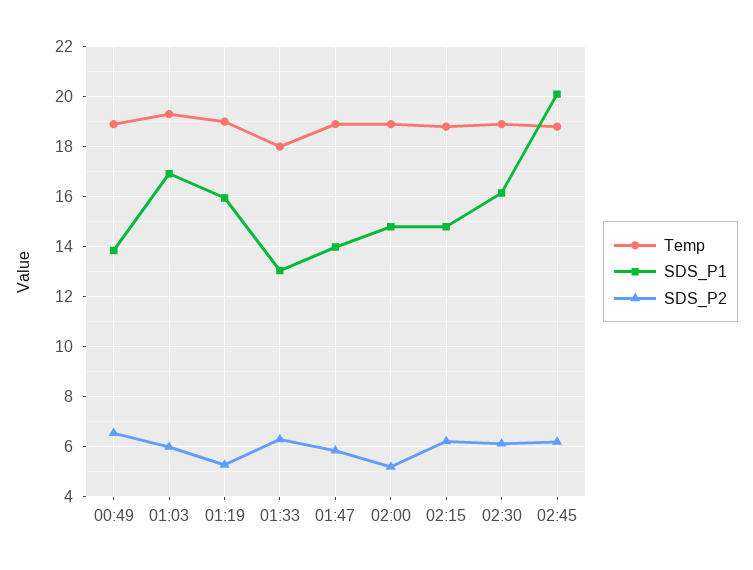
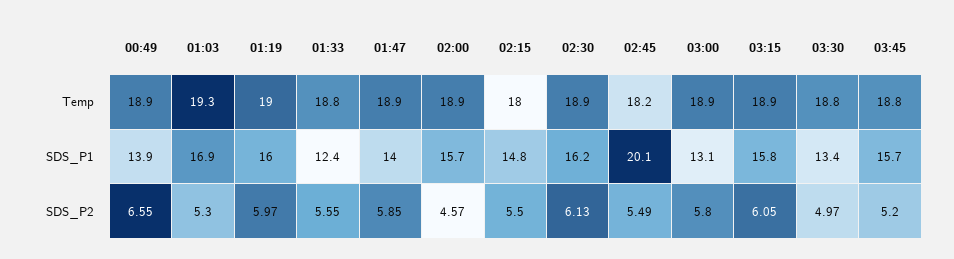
SDS_P2, 01:03: 6 -> 5.3
SDS_P2, 01:19: 5.25 -> 5.97
Temp, 01:33: 18 -> 18.8
SDS_P1, 01:33: 13 -> 12.4
SDS_P2, 01:33: 6.25 -> 5.55
SDS_P1, 02:00: 14.75 -> 15.7
SDS_P2, 02:00: 5.25 -> 4.57
Temp, 02:15: 18.75 -> 18
SDS_P2, 02:15: 6.25 -> 5.5
Temp, 02:45: 18.75 -> 18.2
SDS_P2, 02:45: 6.25 -> 5.49
Temp, 03:00: none -> 18.9
Temp, 03:15: none -> 18.9
Temp, 03:30: none -> 18.8
Temp, 03:45: none -> 18.8
SDS_P1, 03:00: none -> 13.1
SDS_P1, 03:15: none -> 15.8
SDS_P1, 03:30: none -> 13.4
SDS_P1, 03:45: none -> 15.7
SDS_P2, 03:00: none -> 5.8
SDS_P2, 03:15: none -> 6.05
SDS_P2, 03:30: none -> 4.97
SDS_P2, 03:45: none -> 5.2

